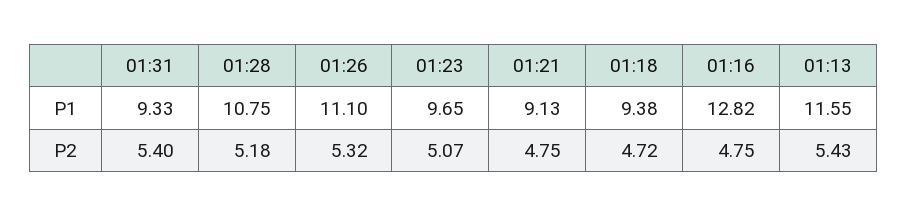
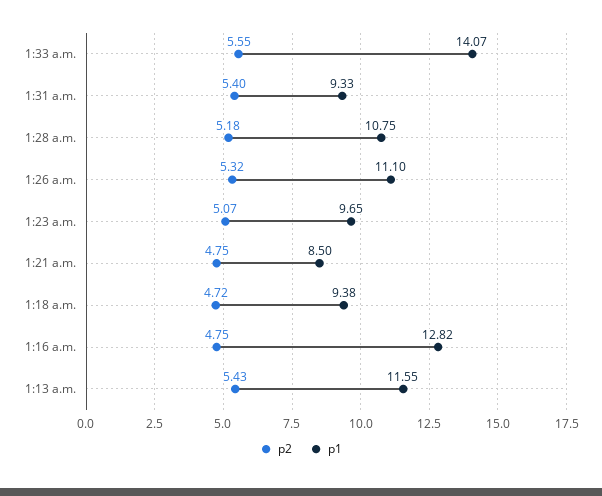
P1, 01:21: 9.13 -> 8.5
P2, 1:33 a.m.: none -> 5.55
P1, 1:33 a.m.: none -> 14.07

